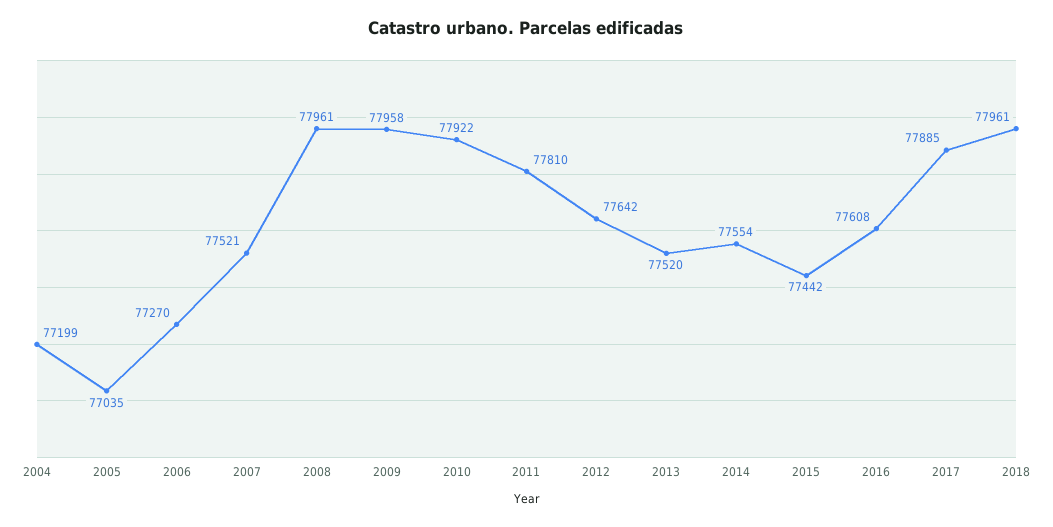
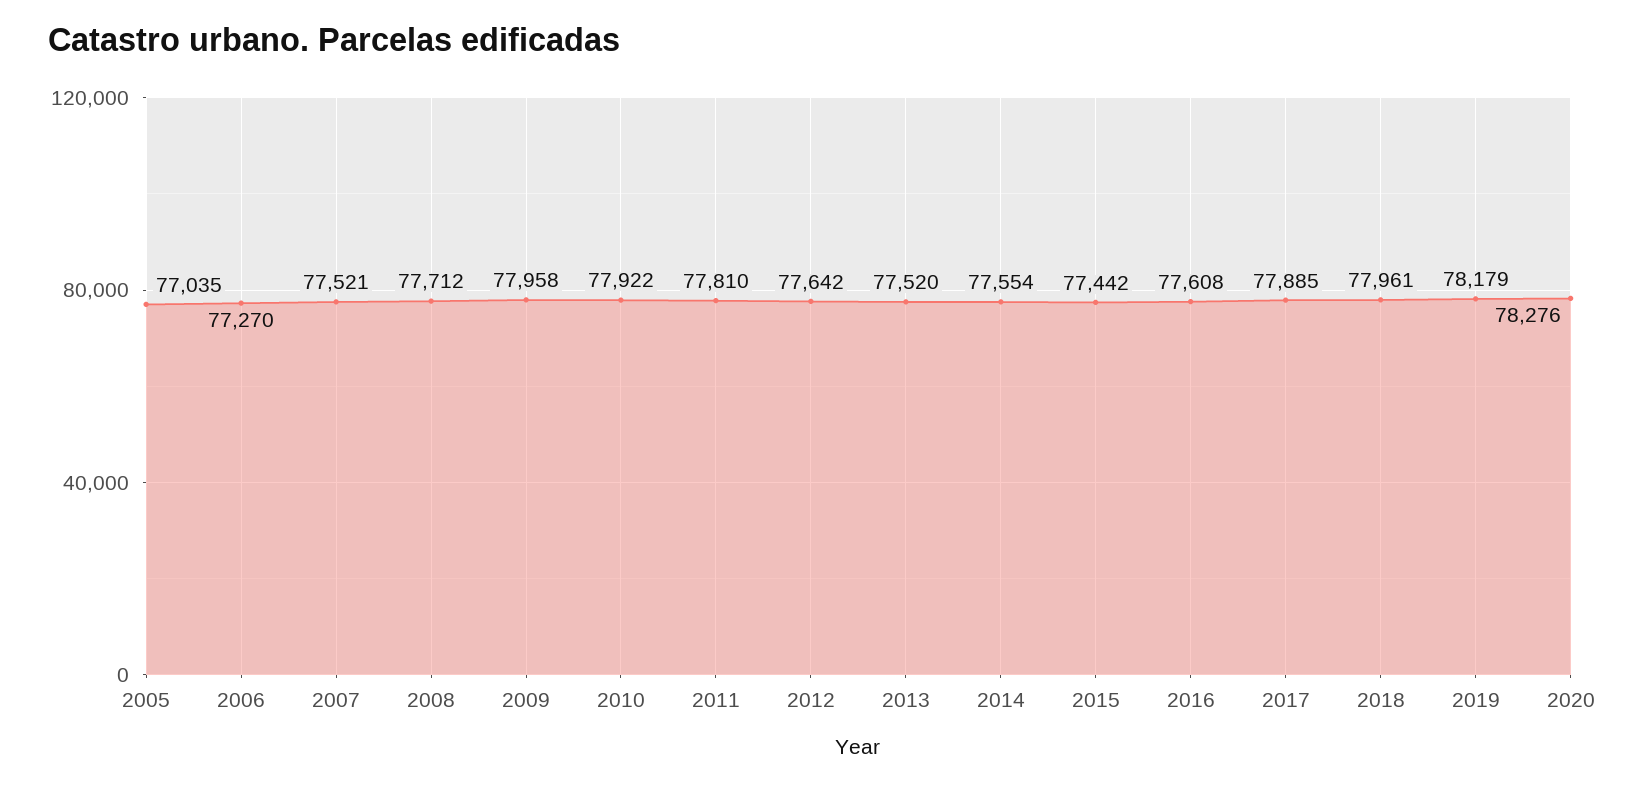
2004: 77199 -> none
2008: 77961 -> 77712
2019: none -> 78179
2020: none -> 78276

